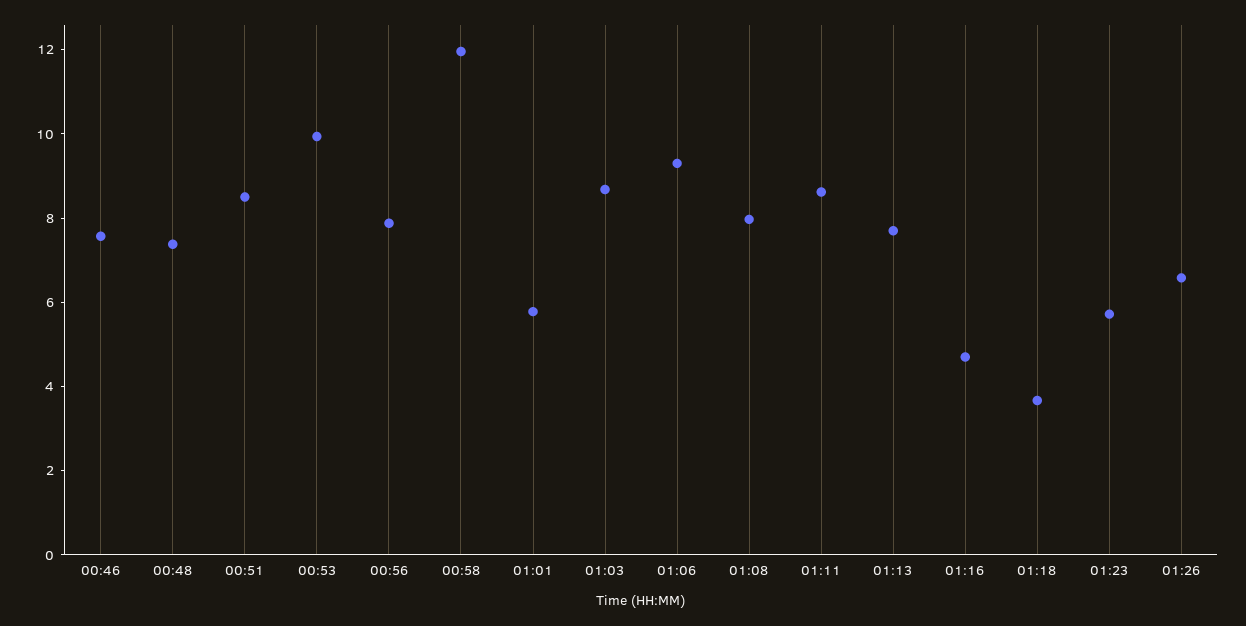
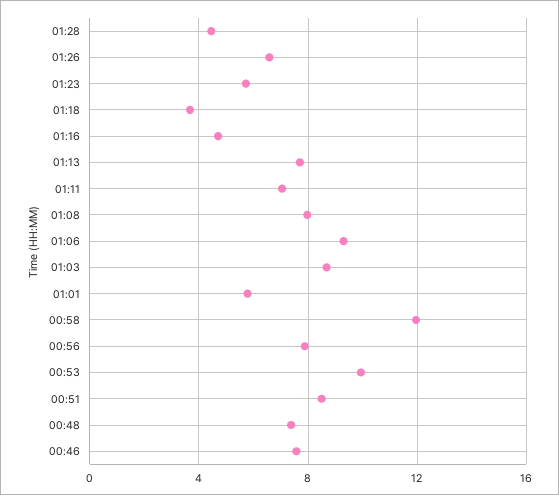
01:11: 8.5 -> 7
01:28: none -> 4.5

